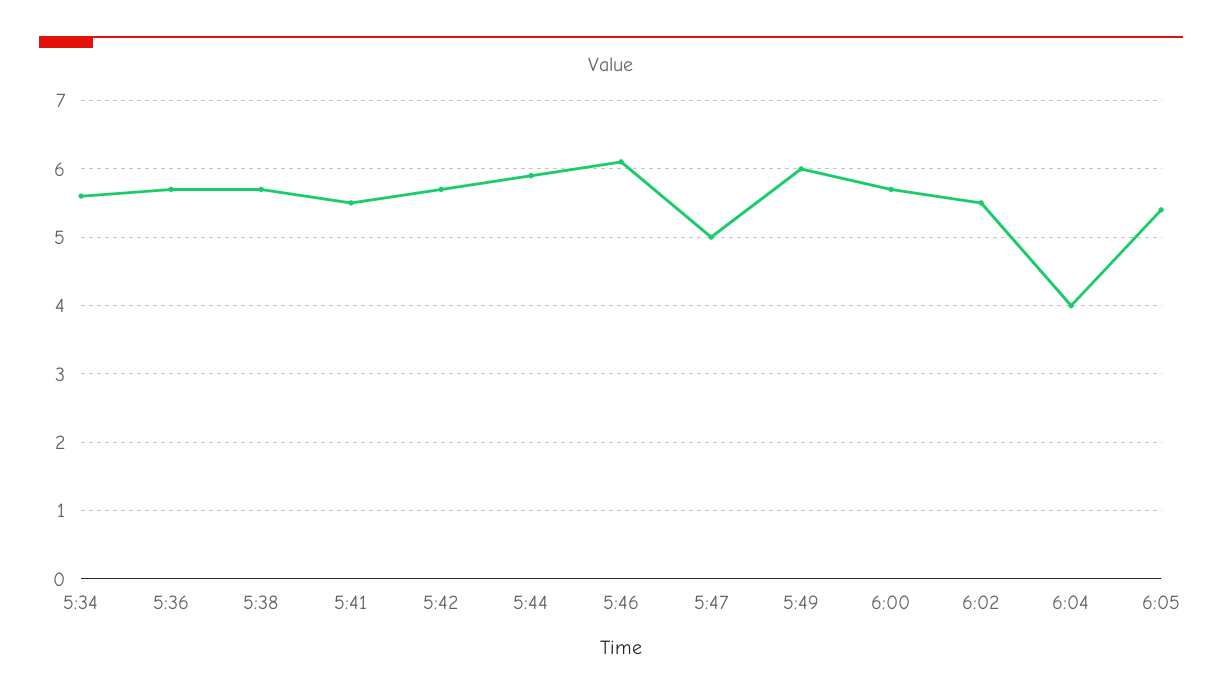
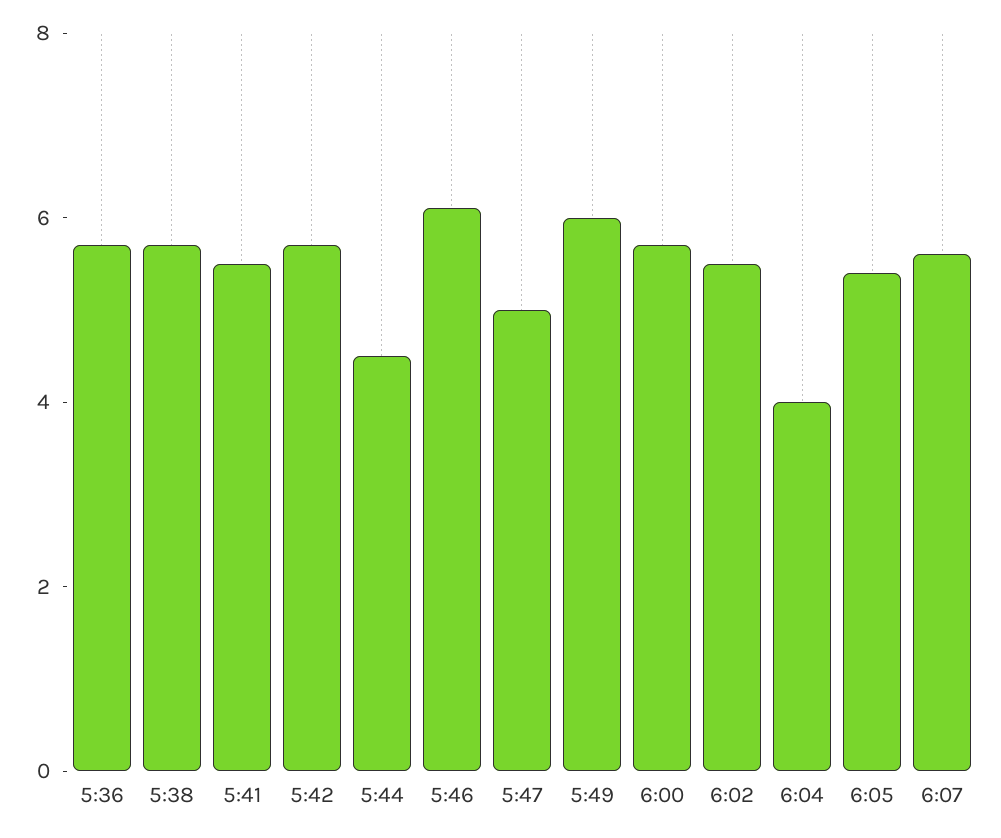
5:34: 5.6 -> none
5:44: 5.9 -> 4.5
6:07: none -> 5.5

